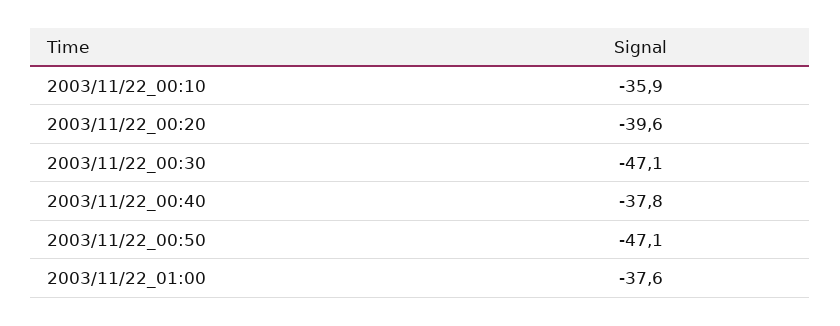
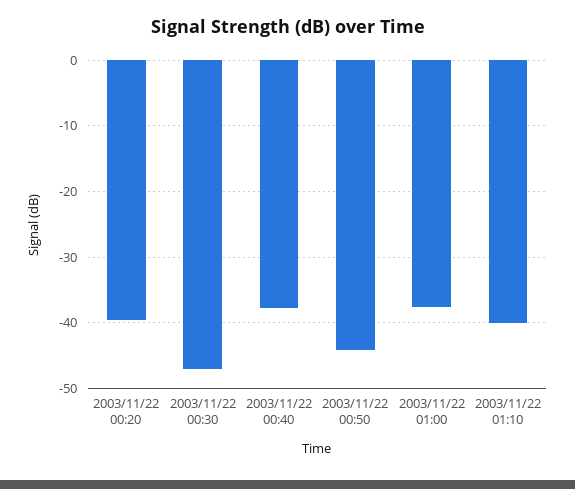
2003/11/22_00:10: -35.9 -> none
2003/11/22_00:50: -47.1 -> -44
2003/11/22 01:10: none -> -40

